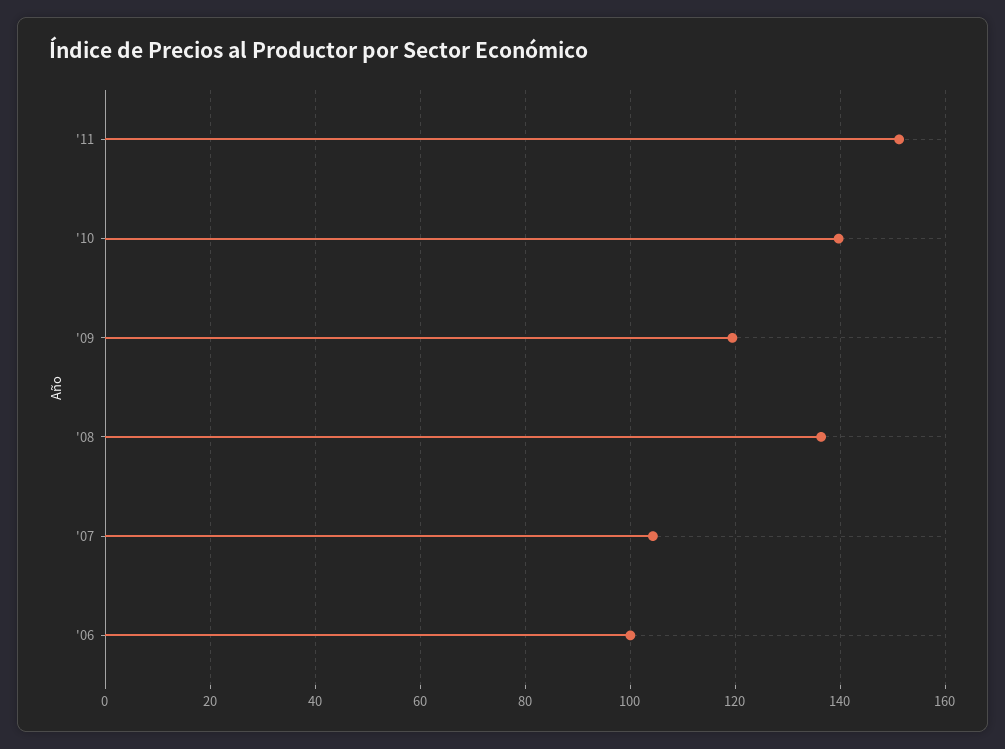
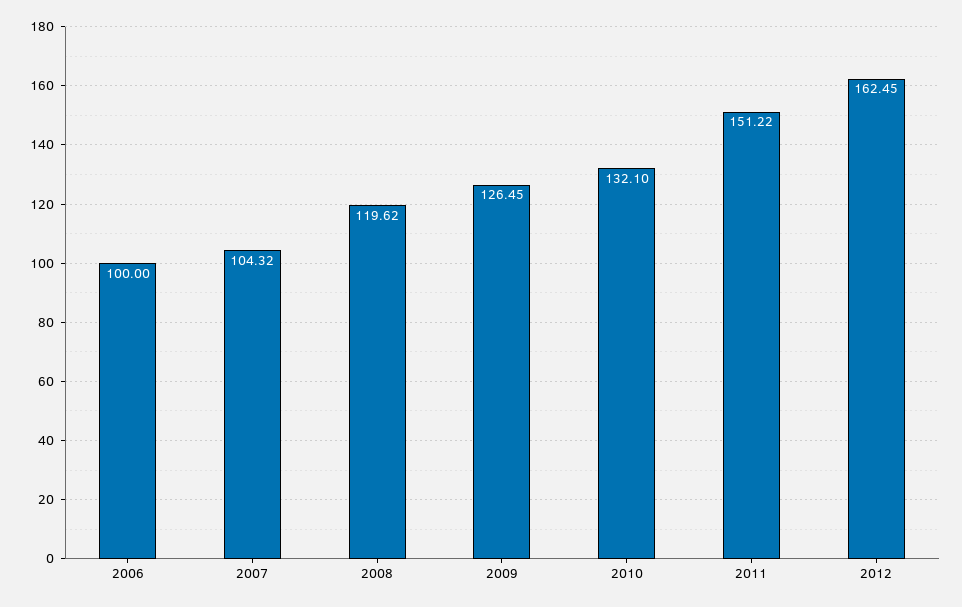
'10: 140 -> 132.1
'09: 120 -> 126.45
'08: 136 -> 119.62
2012: none -> 162.45

